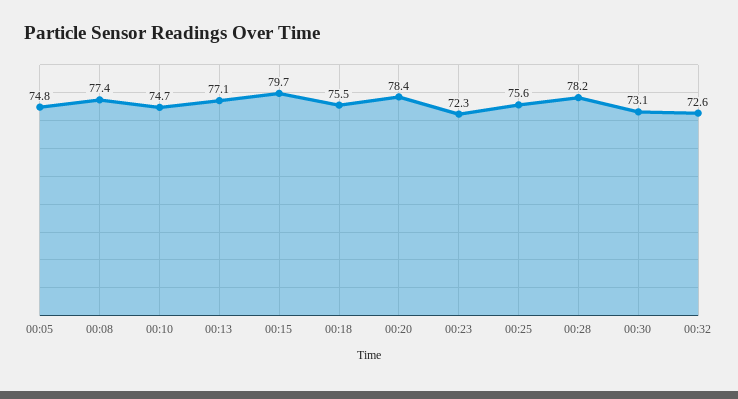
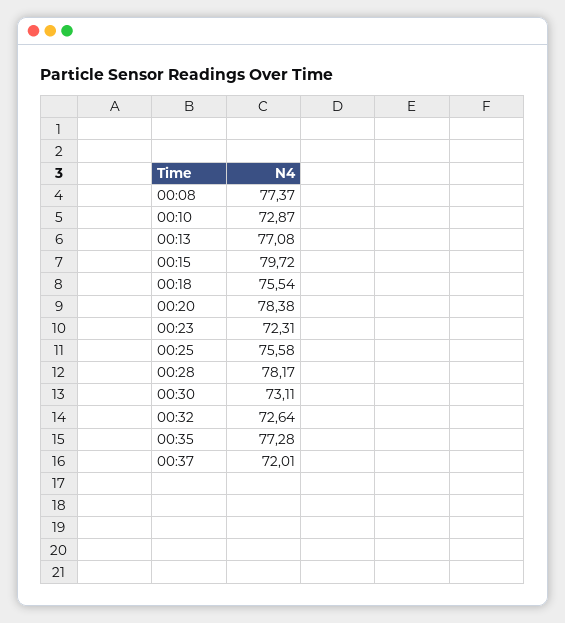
00:05: 74.8 -> none
00:10: 74.7 -> 72.87
00:35: none -> 77.28
00:37: none -> 72.01

